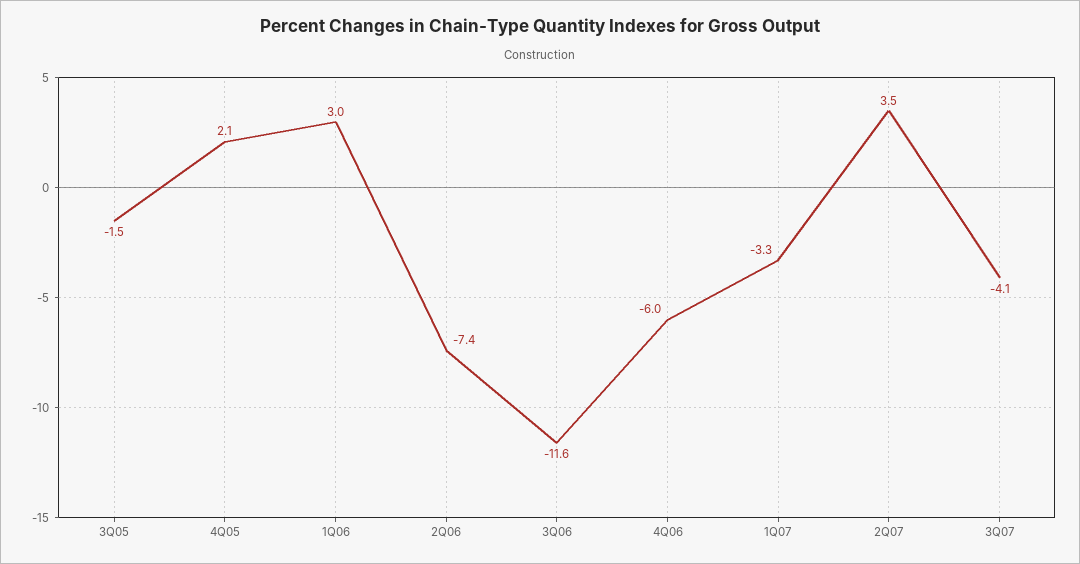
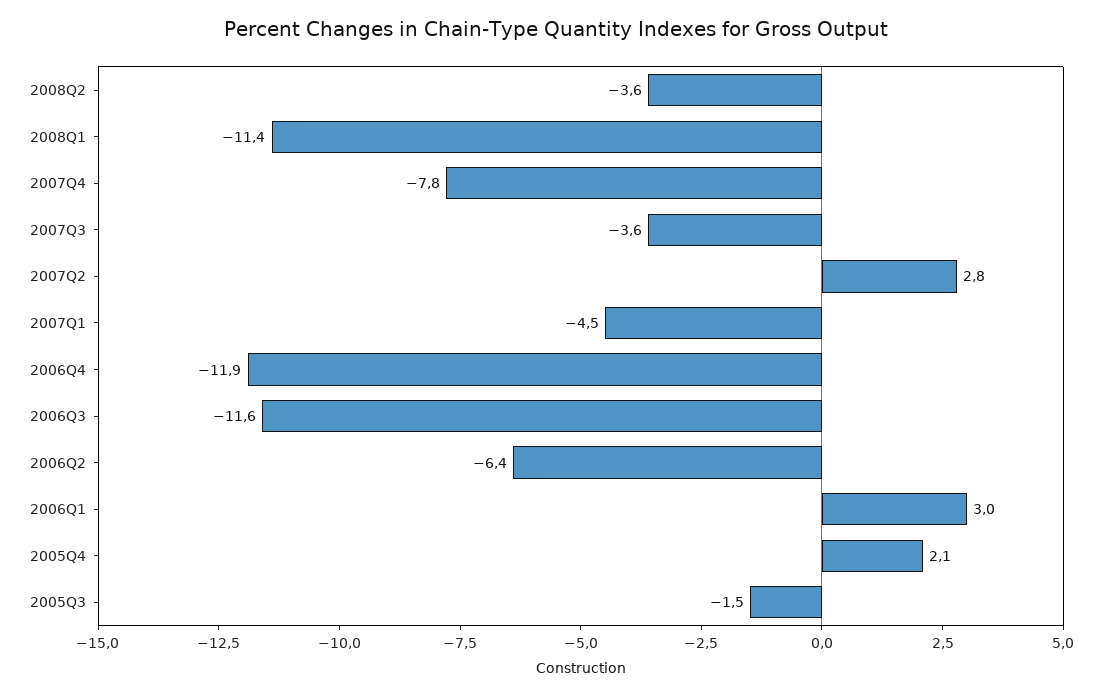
2Q06: -7.4 -> -6.4
4Q06: -6 -> -11.9
1Q07: -3.3 -> -4.5
2Q07: 3.5 -> 2.8
3Q07: -4.1 -> -3.6
2008Q2: none -> -3.6
2008Q1: none -> -11.4
2007Q4: none -> -7.8

